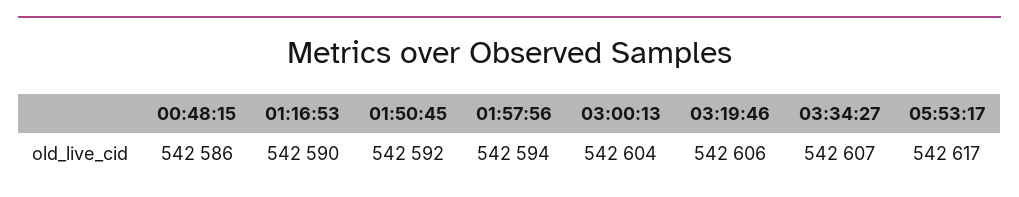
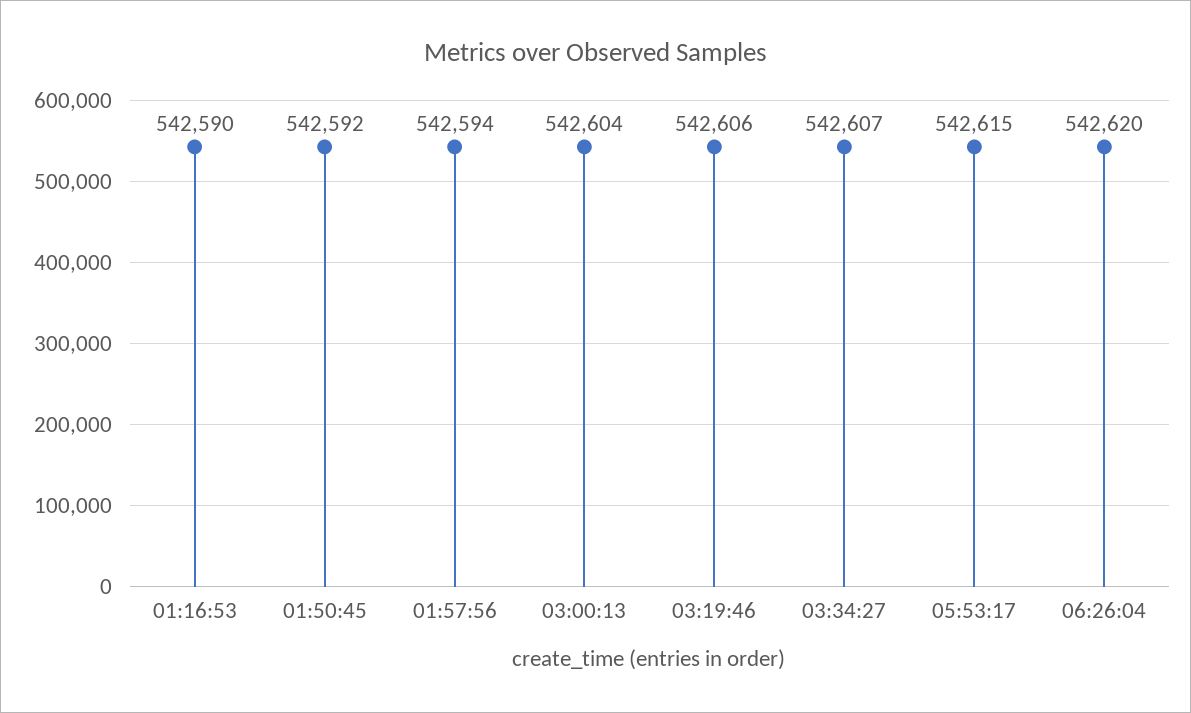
00:48:15: 542586 -> none
05:53:17: 542617 -> 542615
06:26:04: none -> 542620

